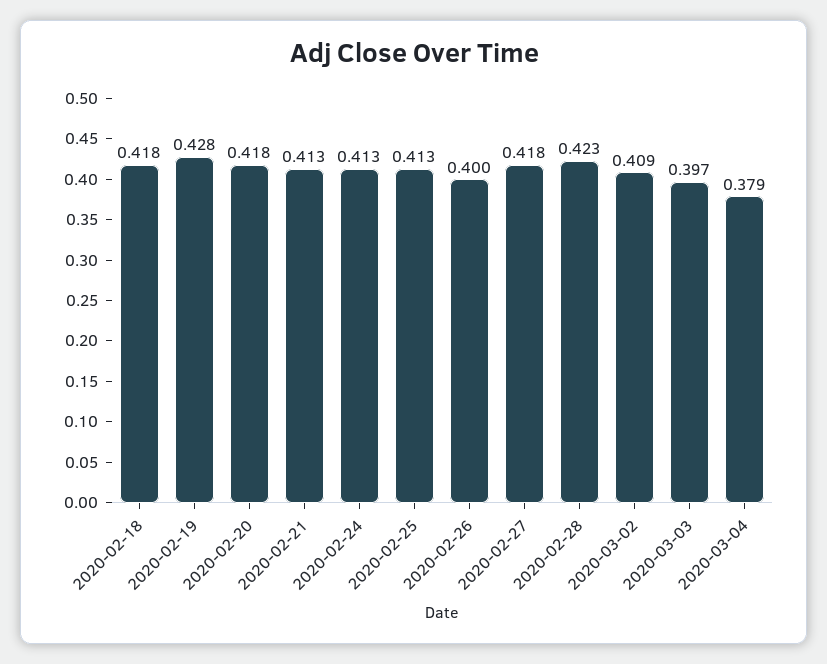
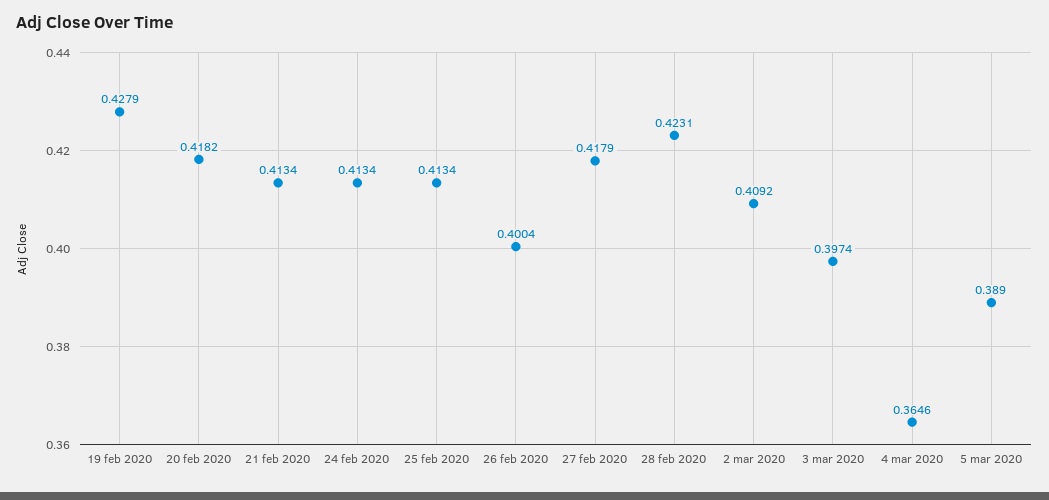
2020-02-18: 0.418 -> none
2020-03-04: 0.379 -> 0.3646
5 mar 2020: none -> 0.389

